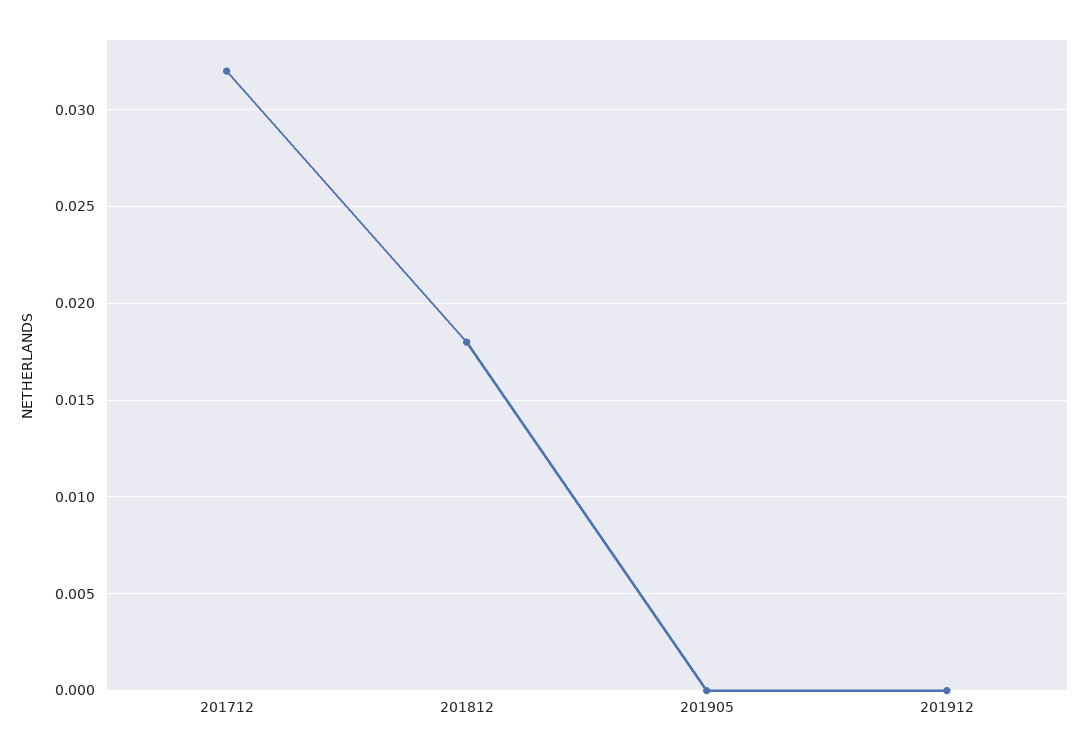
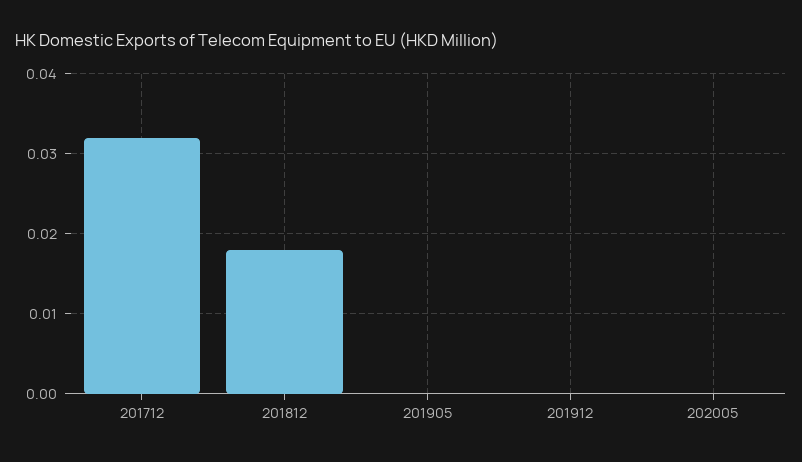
202005: none -> 0

